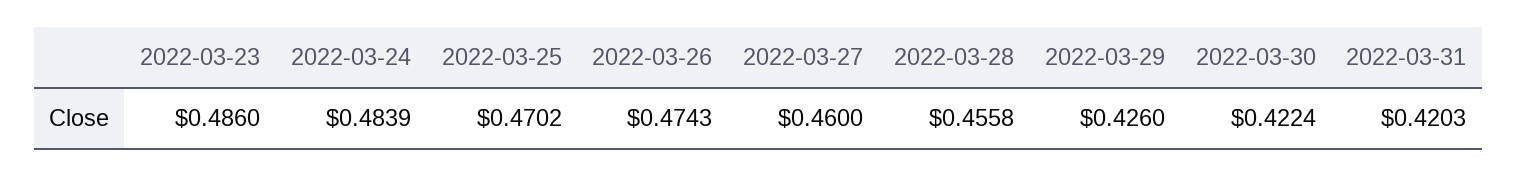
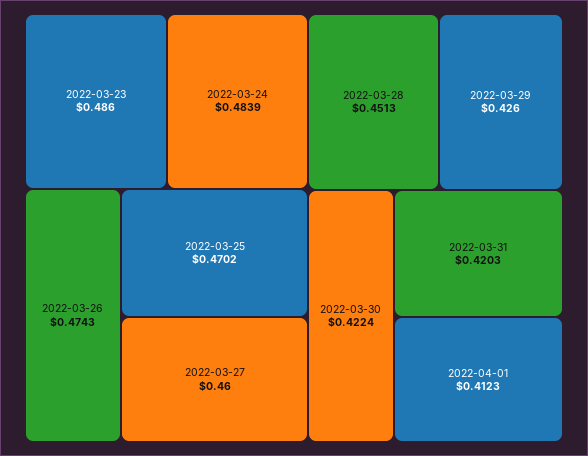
2022-03-28: 0.4558 -> 0.4513
2022-04-01: none -> 0.4123

